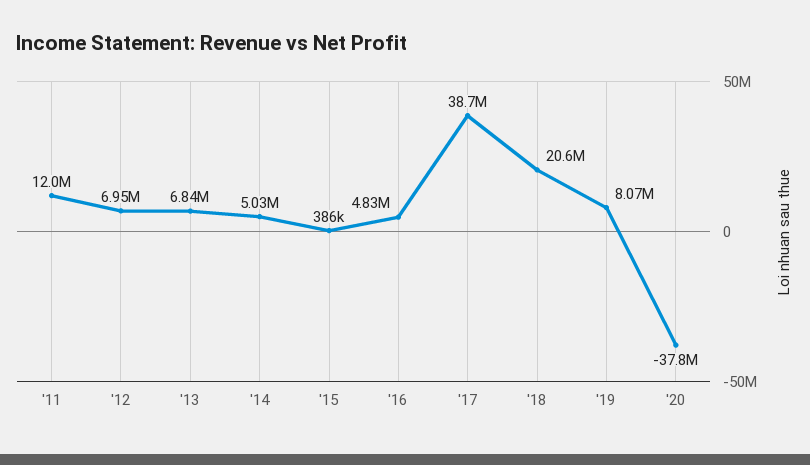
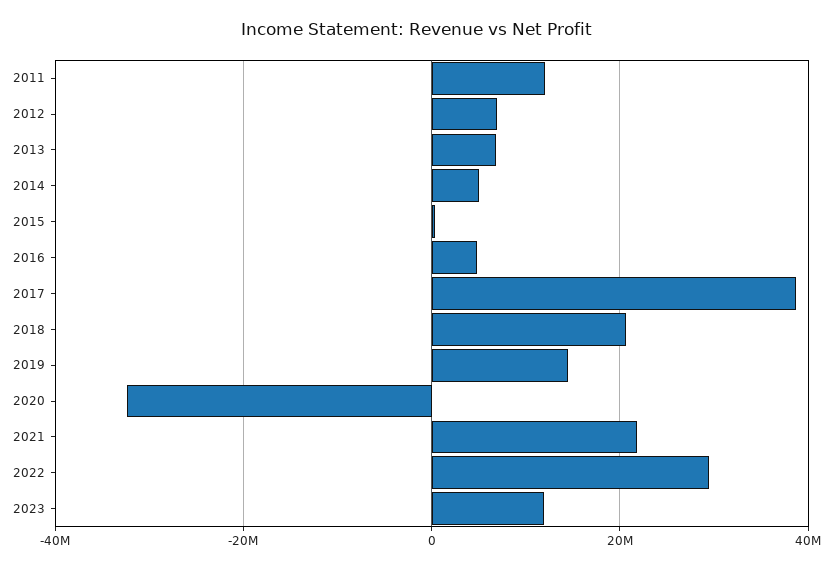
'19: 8070000 -> 14000000
'20: -37800000 -> -32000000
2021: none -> 22000000
2022: none -> 30000000
2023: none -> 12000000

